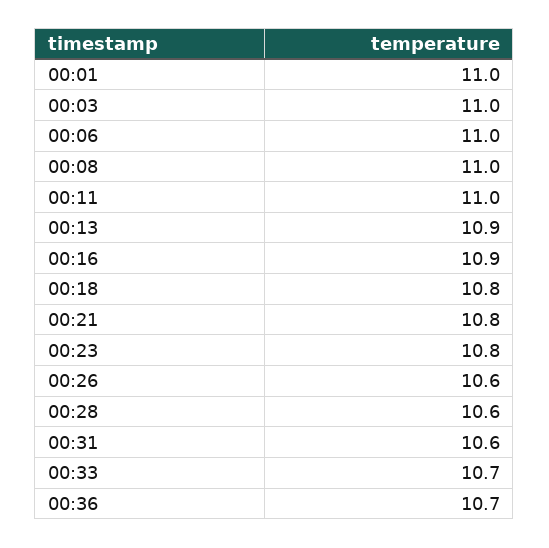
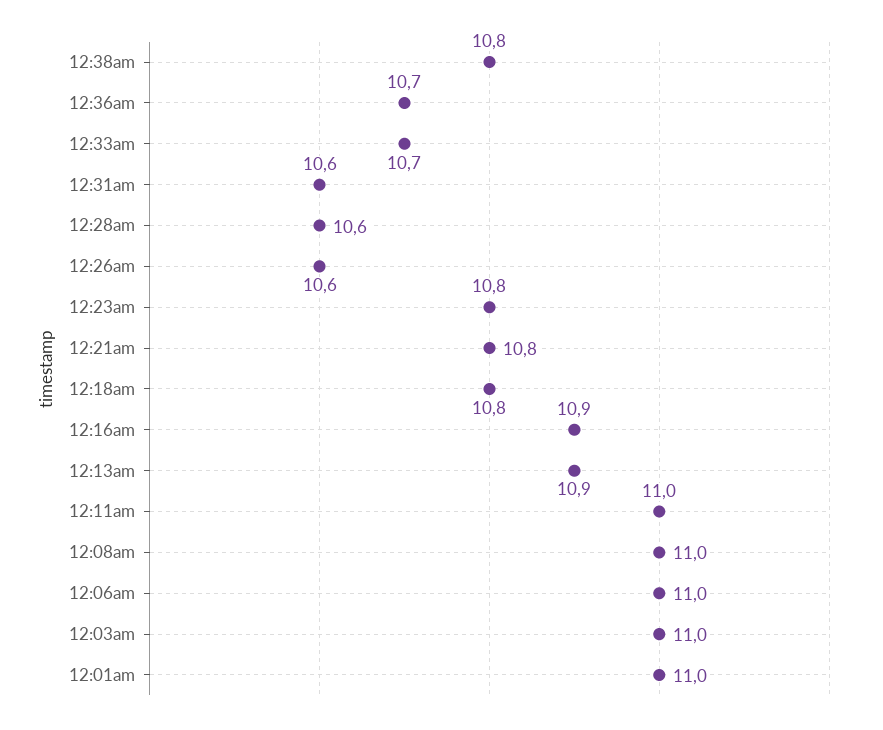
12:38am: none -> 10.8

